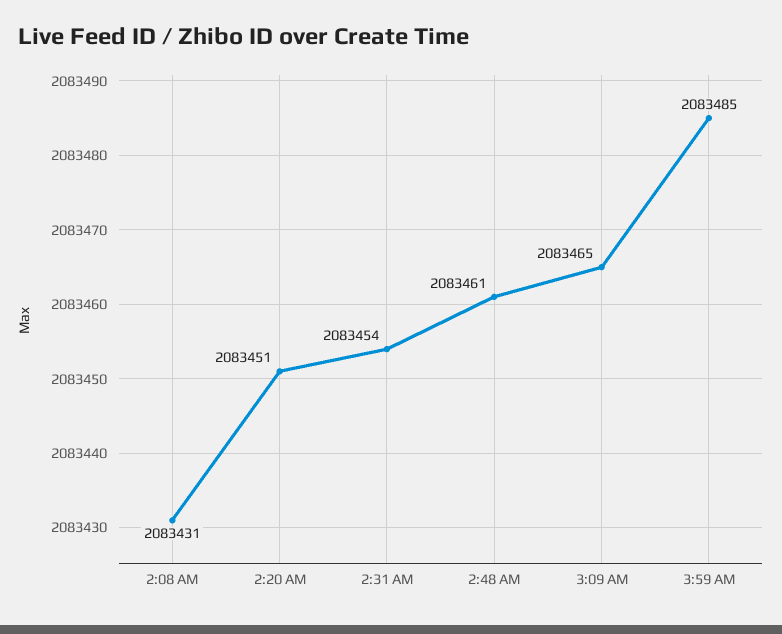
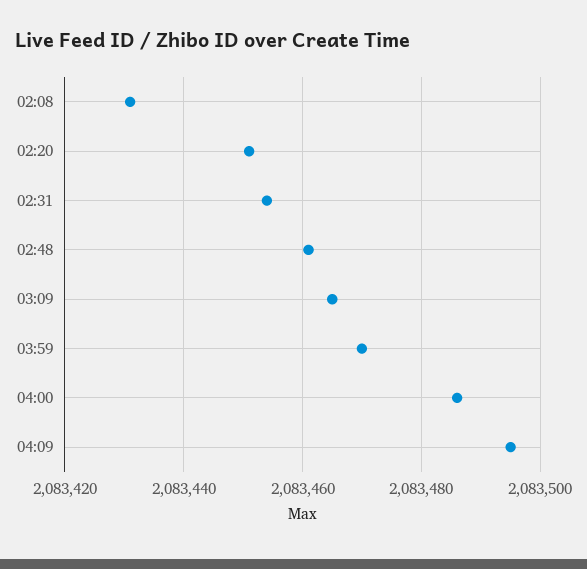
3:59 AM: 2083485 -> 2083470
04:00: none -> 2083485
04:09: none -> 2083495

